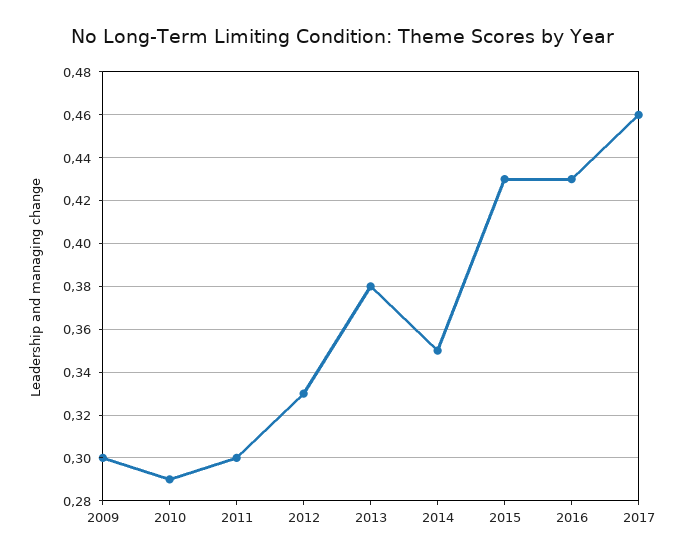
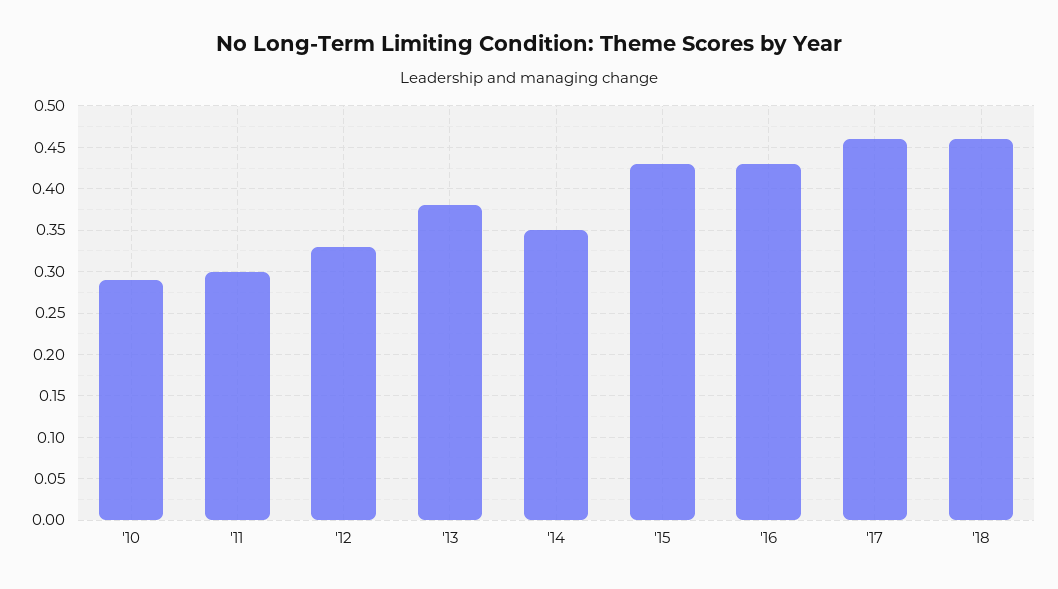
2009: 0.3 -> none
'18: none -> 0.46

